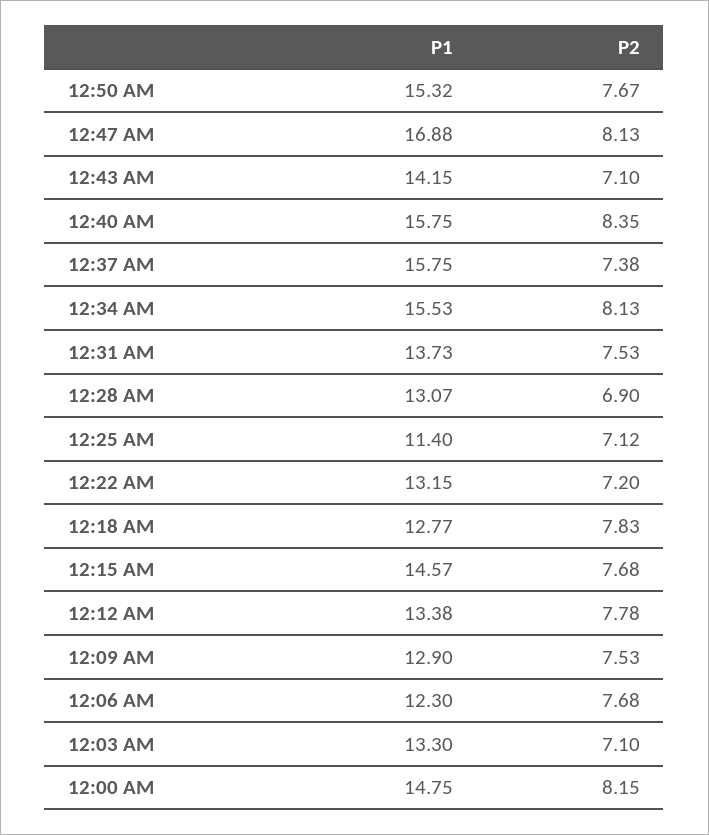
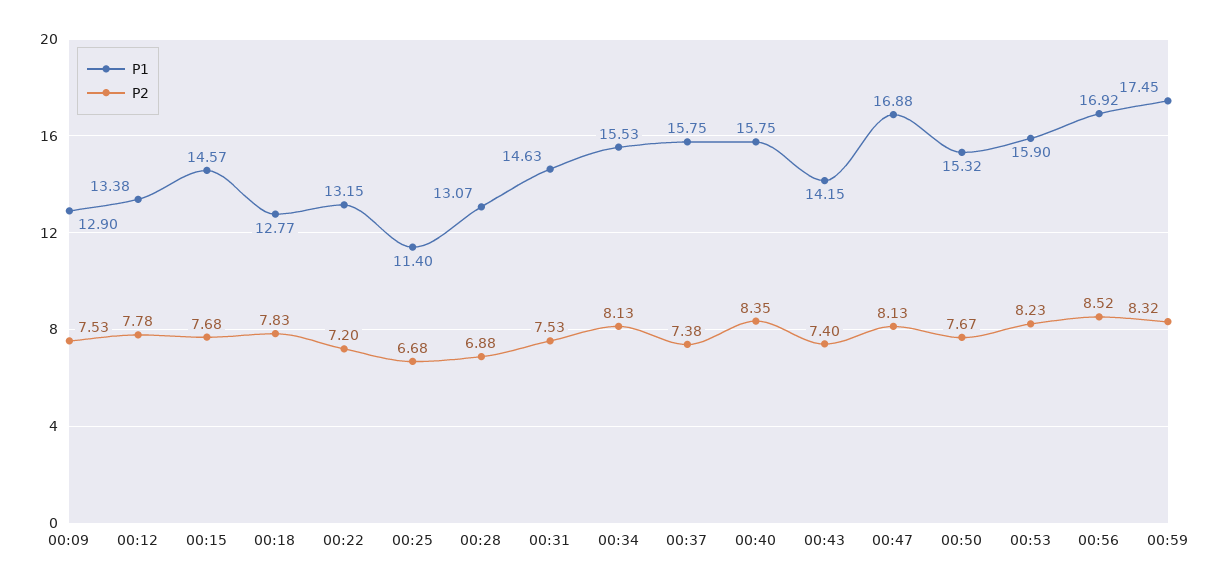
P2, 12:43 AM: 7.1 -> 7.4
P1, 12:31 AM: 13.73 -> 14.63
P2, 12:28 AM: 6.9 -> 6.88
P2, 12:25 AM: 7.12 -> 6.68
P1, 12:06 AM: 12.3 -> none
P2, 12:06 AM: 7.68 -> none
P1, 12:03 AM: 13.3 -> none
P2, 12:03 AM: 7.1 -> none
P1, 12:00 AM: 14.75 -> none
P2, 12:00 AM: 8.15 -> none
P1, 00:53: none -> 15.9
P2, 00:53: none -> 8.23
P1, 00:56: none -> 16.92
P2, 00:56: none -> 8.52
P1, 00:59: none -> 17.45
P2, 00:59: none -> 8.32

